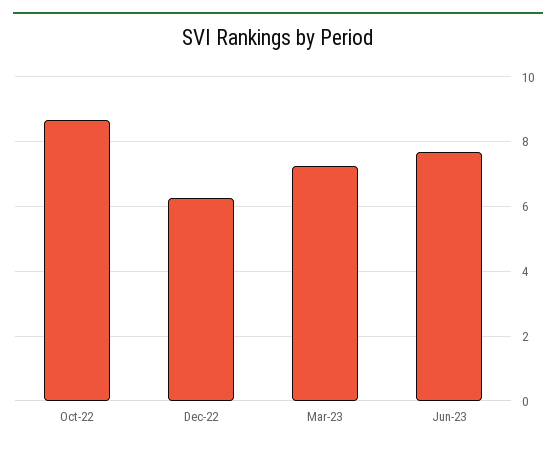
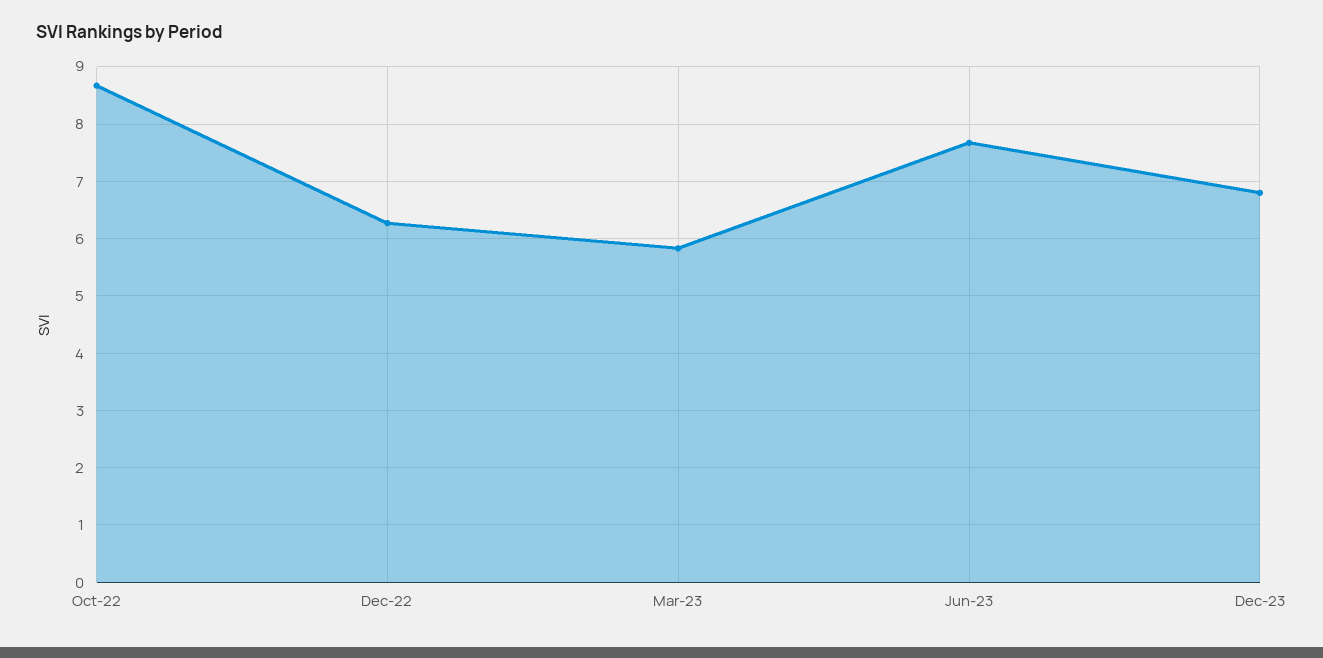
Mar-23: 7.2 -> 5.8
Dec-23: none -> 6.8

